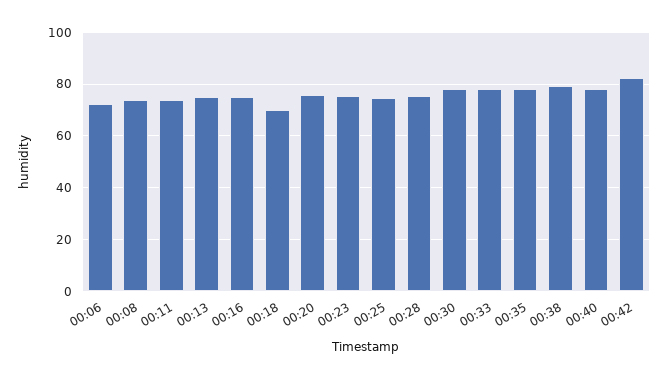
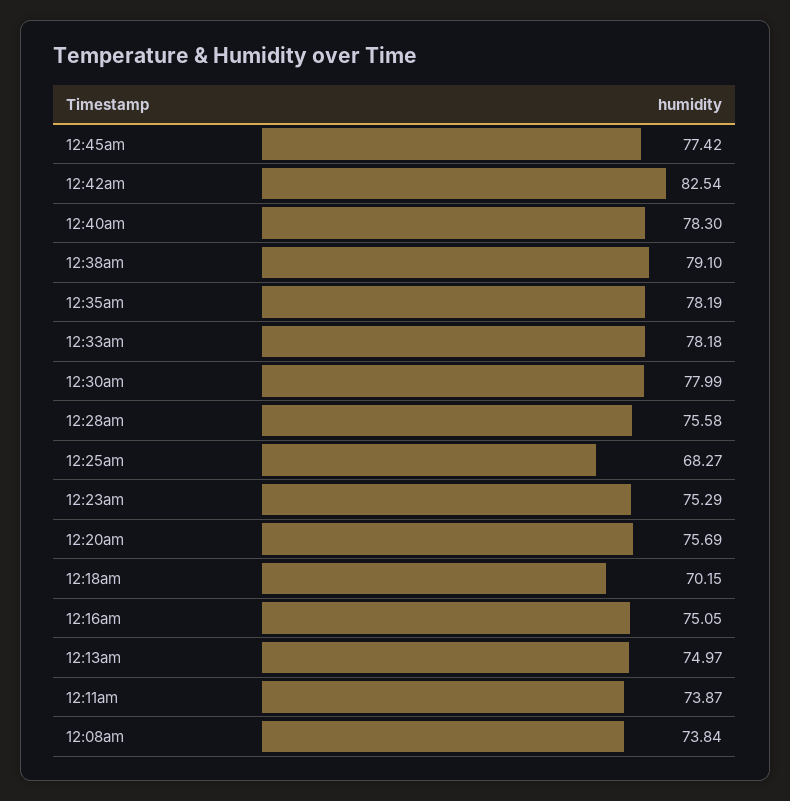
00:06: 72.5 -> none
00:25: 75 -> 68.27
12:45am: none -> 77.42

